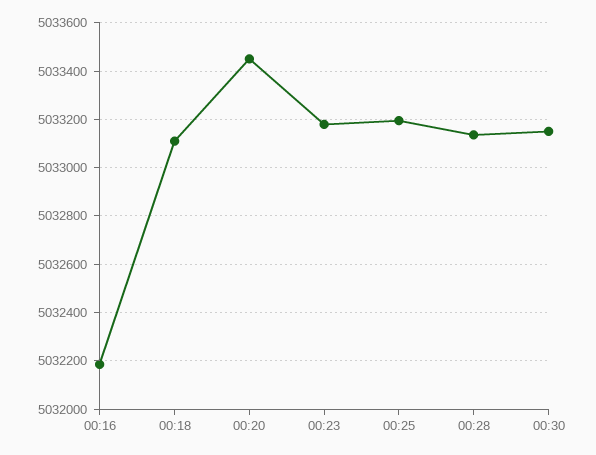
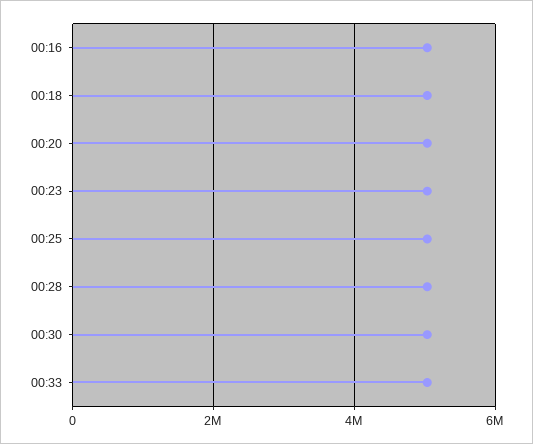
00:33: none -> 5000000

